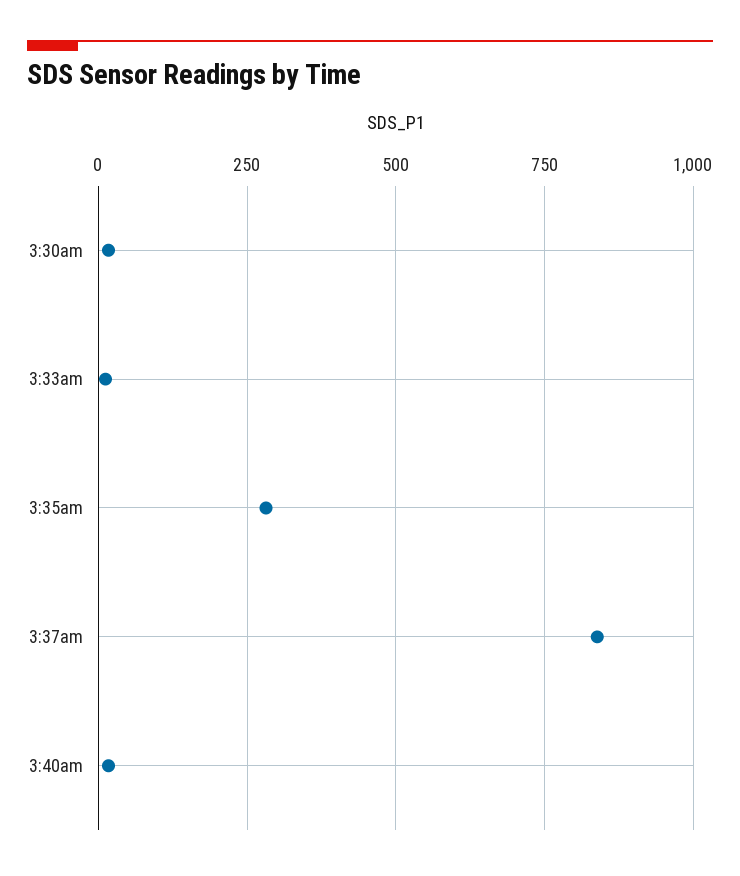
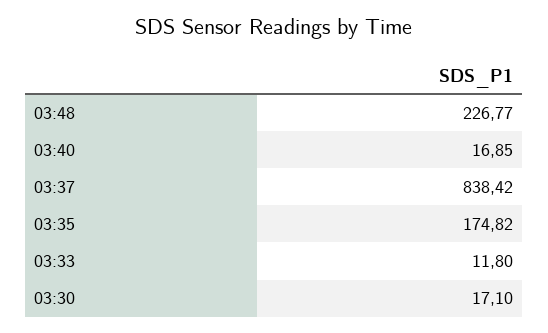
3:35am: 275 -> 174.82
03:48: none -> 226.77

